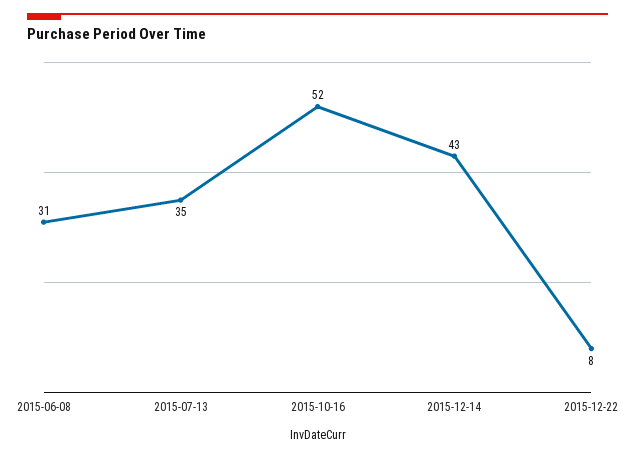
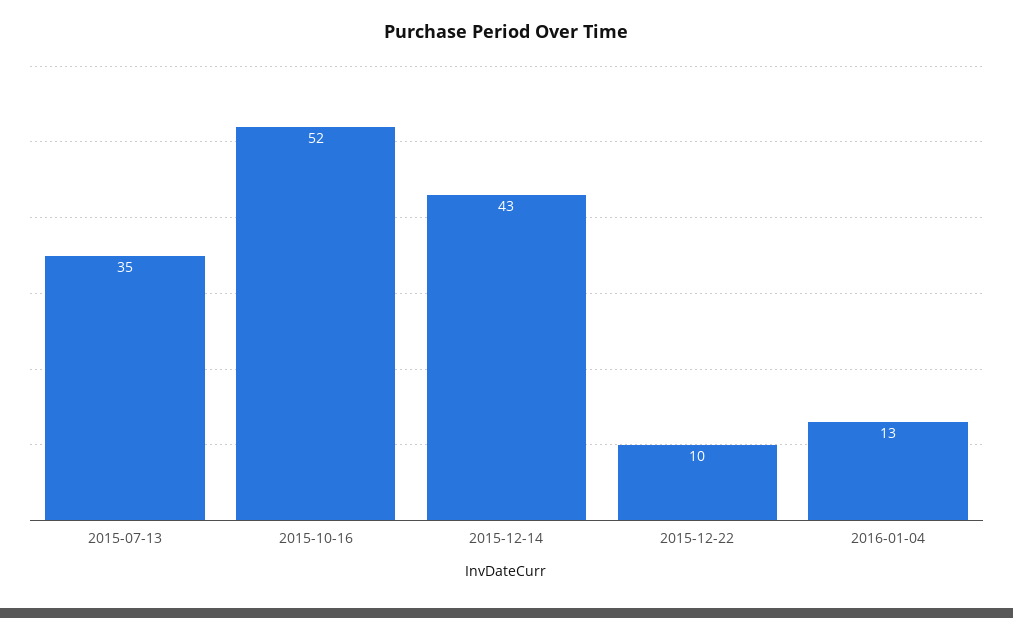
2015-06-08: 31 -> none
2015-12-22: 8 -> 10
2016-01-04: none -> 13

